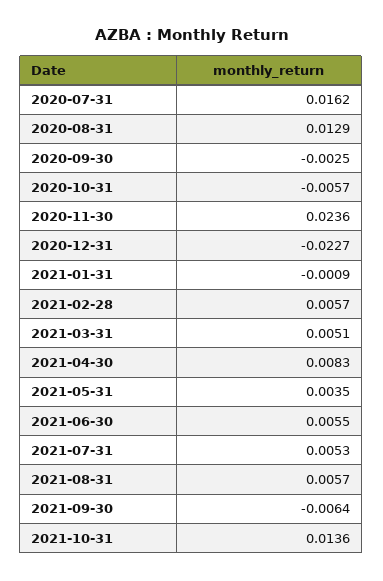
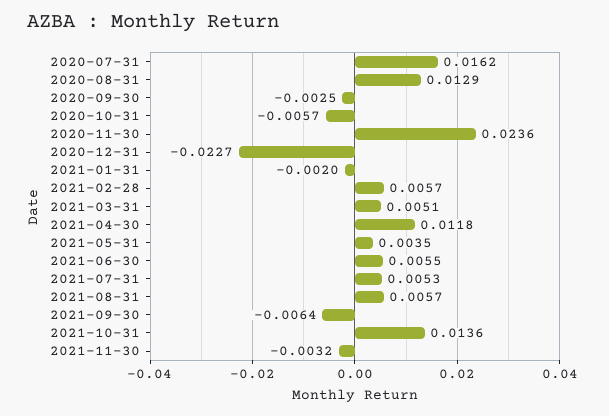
2021-01-31: -0.0009 -> -0.002
2021-04-30: 0.0083 -> 0.0118
2021-11-30: none -> -0.0032

